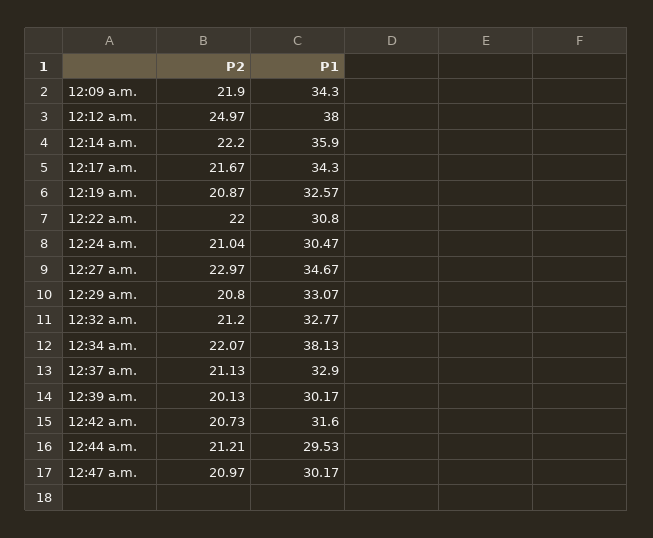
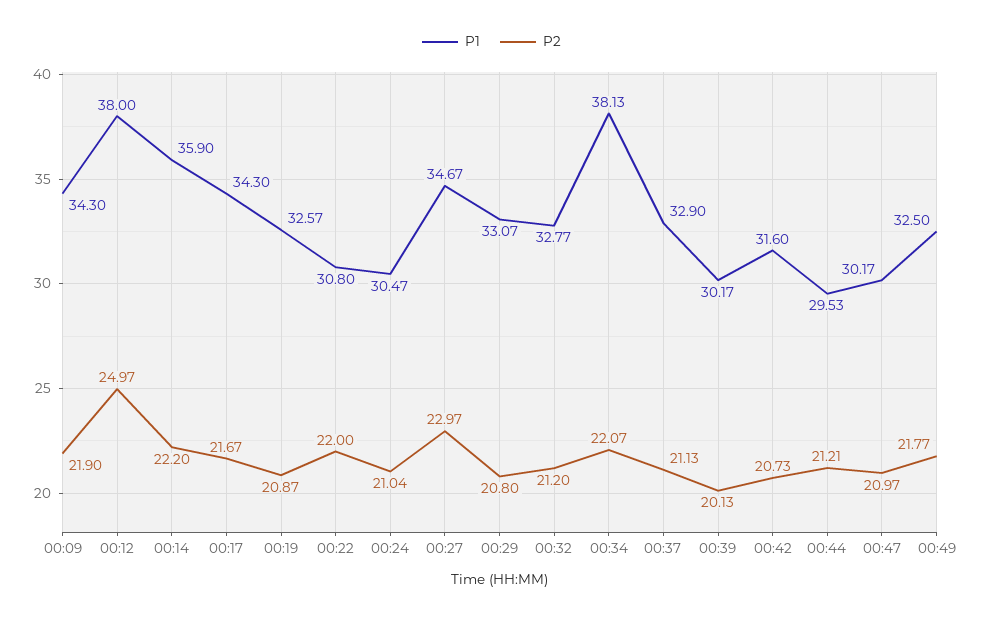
P1, 00:49: none -> 32.5
P2, 00:49: none -> 21.77

